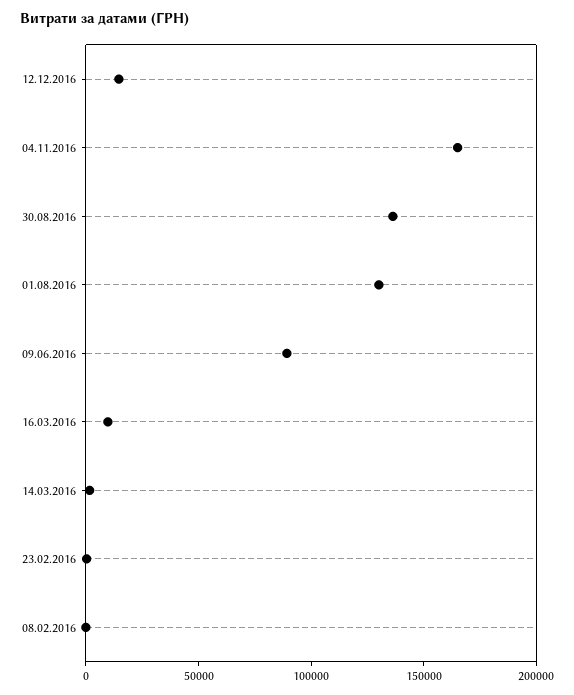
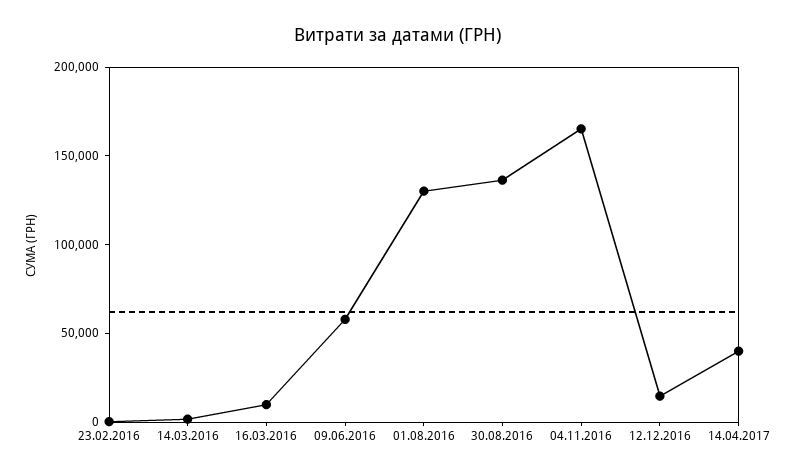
09.06.2016: 90000 -> 60000
08.02.2016: 0 -> none
14.04.2017: none -> 40000

